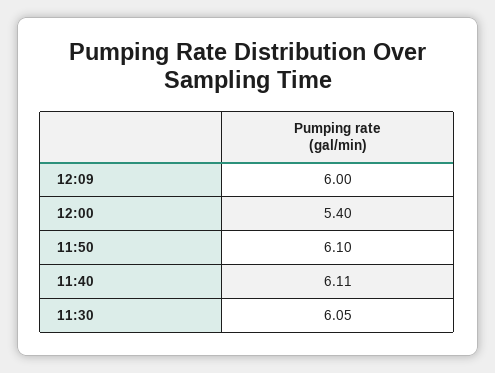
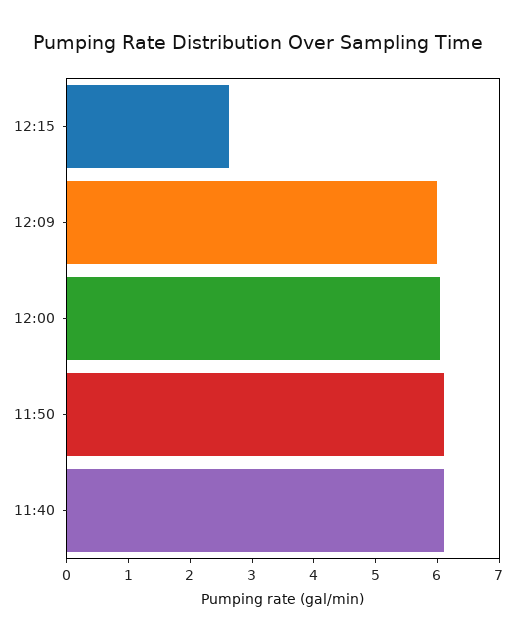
12:00: 5.4 -> 6
11:30: 6.05 -> none
12:15: none -> 2.6

